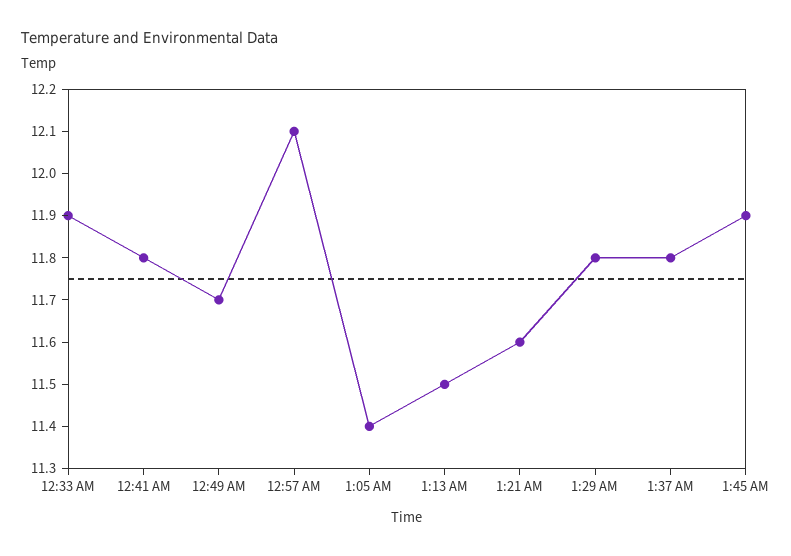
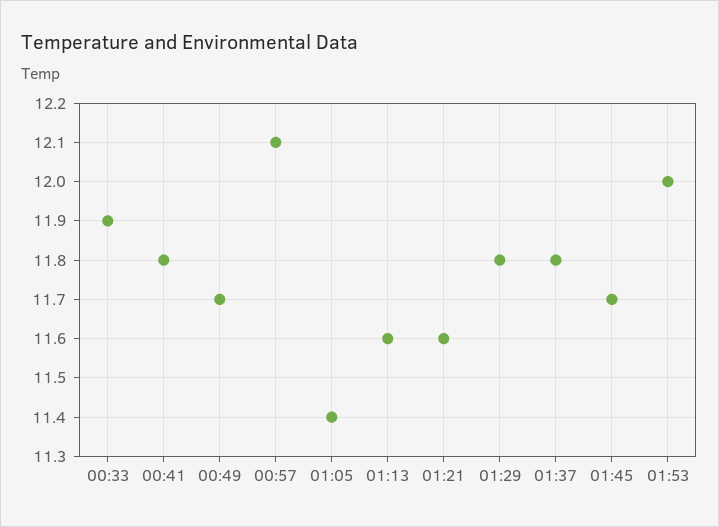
1:13 AM: 11.5 -> 11.6
1:45 AM: 11.9 -> 11.7
01:53: none -> 12

